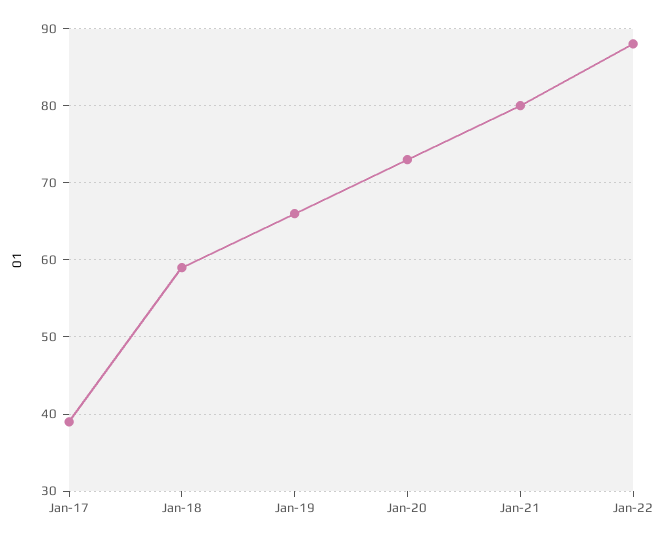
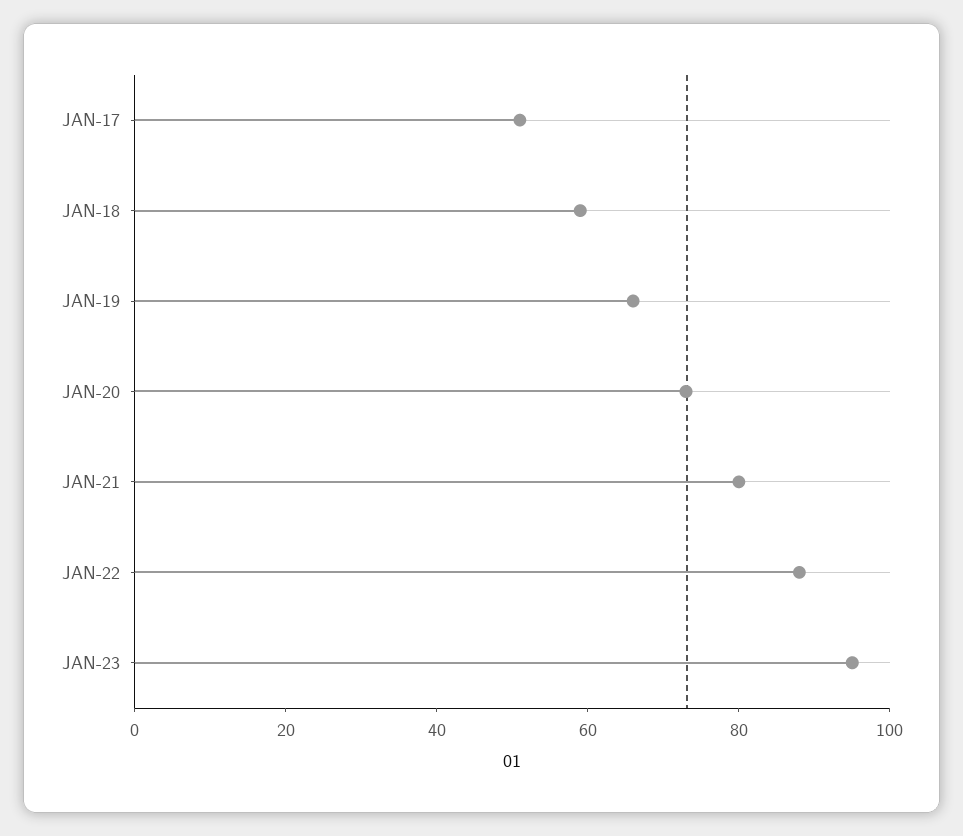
Jan-17: 39 -> 50
JAN-23: none -> 95

